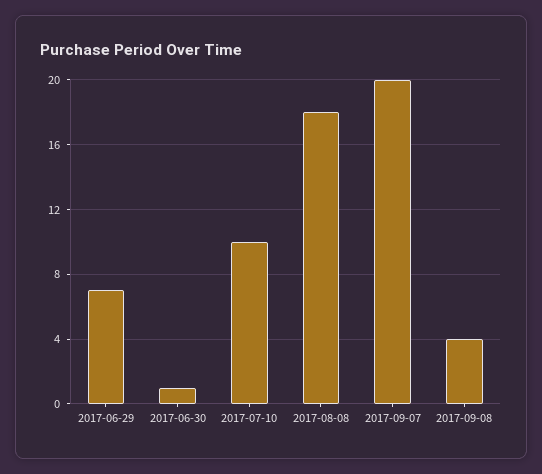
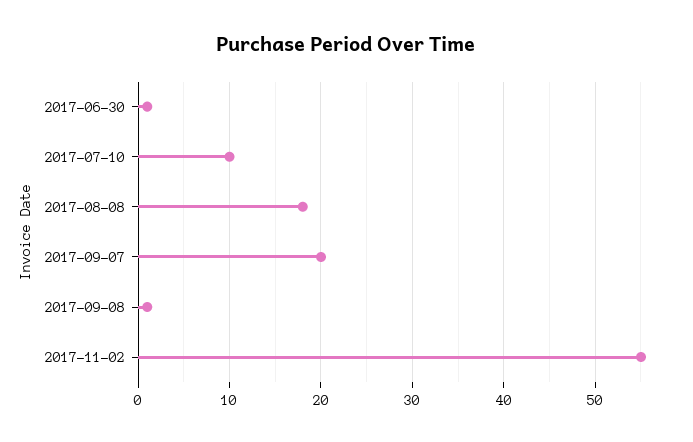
2017-06-29: 7 -> none
2017-09-08: 4 -> 1
2017-11-02: none -> 55

